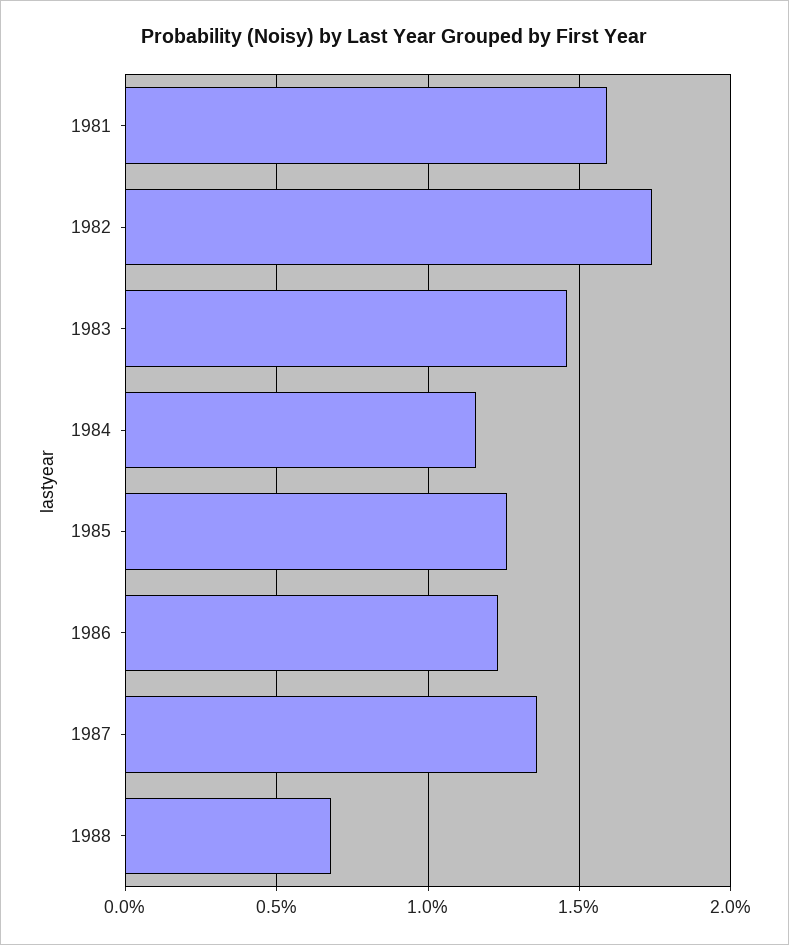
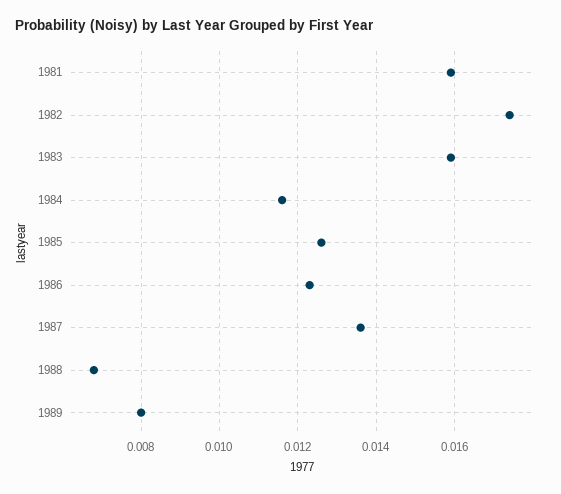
1983: 0.0145 -> 0.016
1989: none -> 0.008

